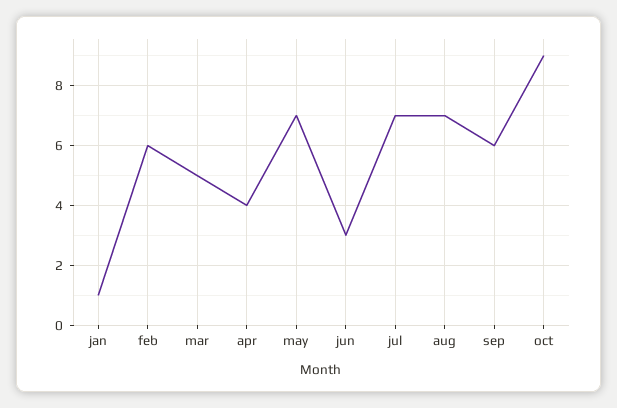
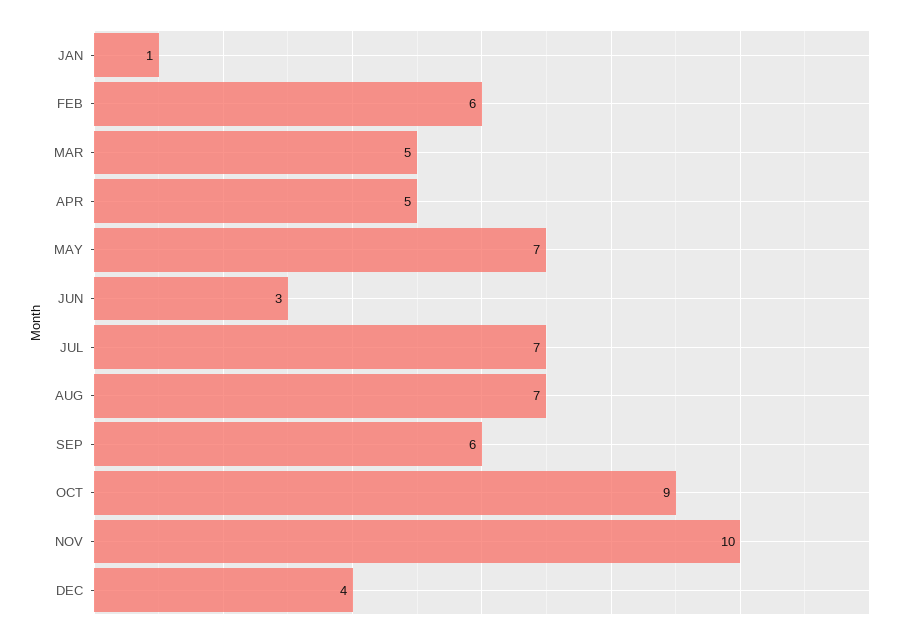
apr: 4 -> 5
NOV: none -> 10
DEC: none -> 4

